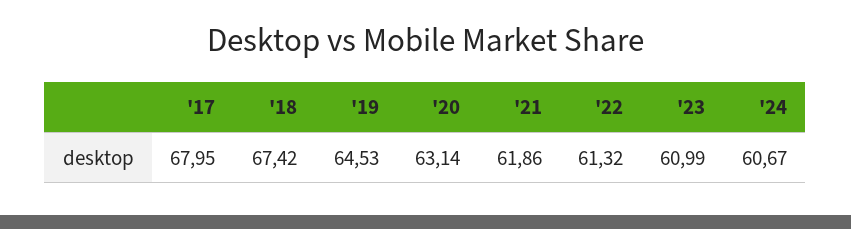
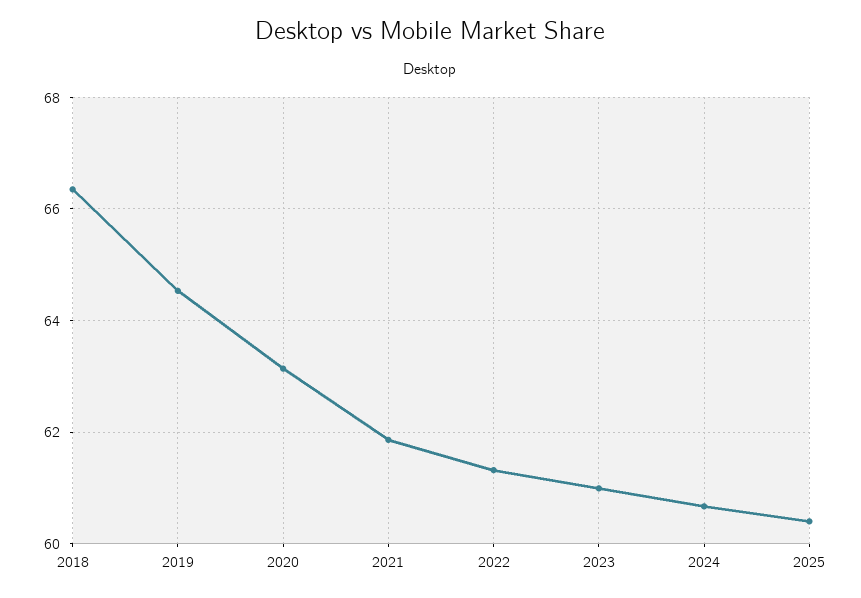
'17: 67.95 -> none
'18: 67.42 -> 66.4
2025: none -> 60.4

